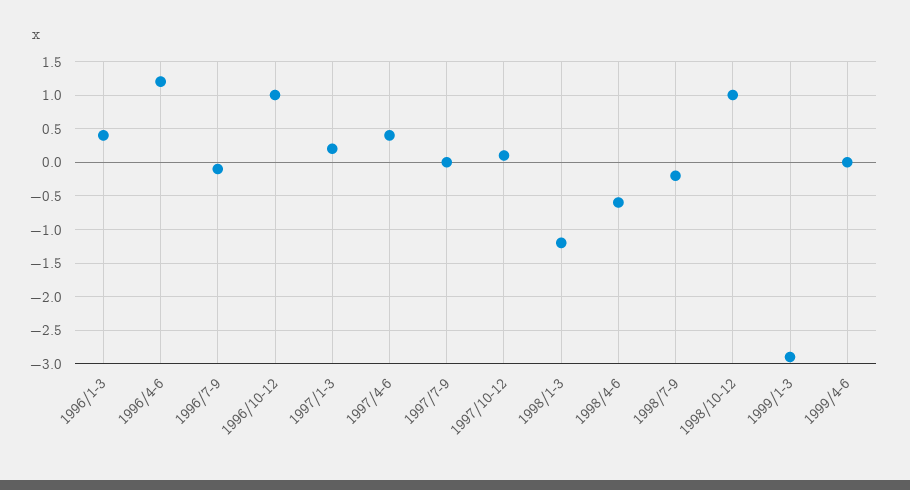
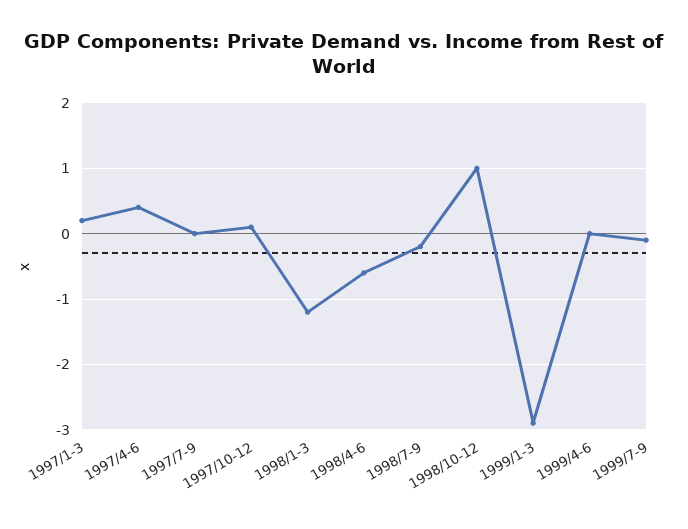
1996/1-3: 0.4 -> none
1996/4-6: 1.2 -> none
1996/7-9: -0.1 -> none
1996/10-12: 1 -> none
1999/7-9: none -> -0.1

